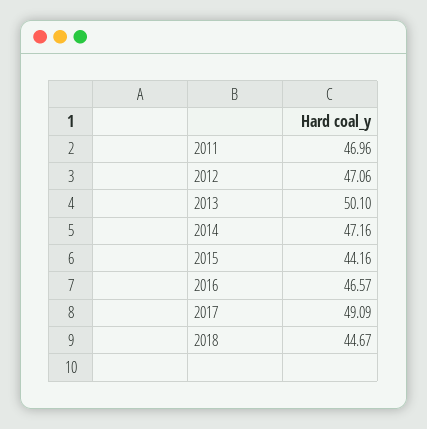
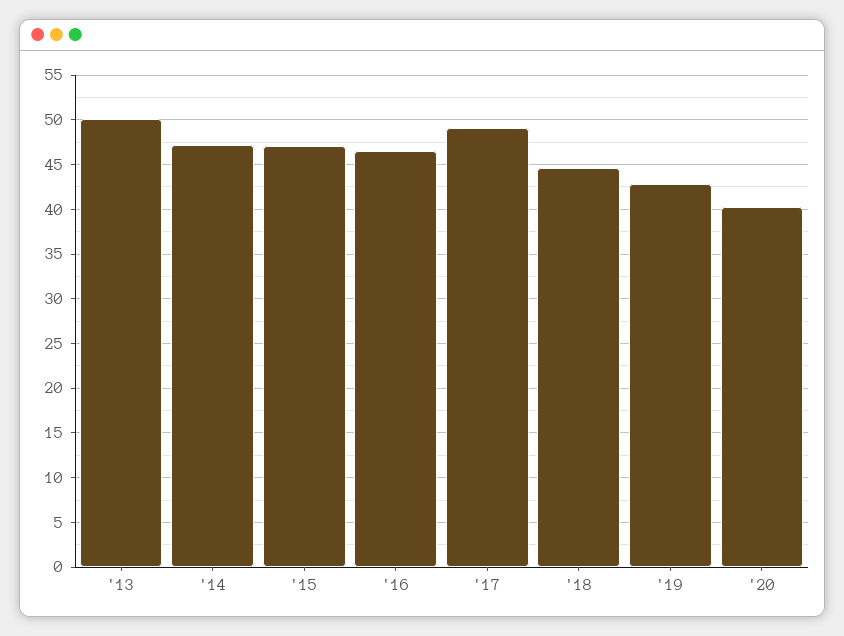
2011: 46.96 -> none
2012: 47.06 -> none
2015: 44.16 -> 47
'19: none -> 43
'20: none -> 40

